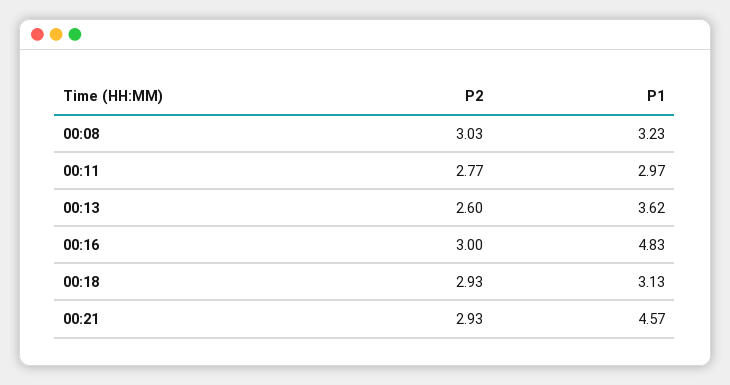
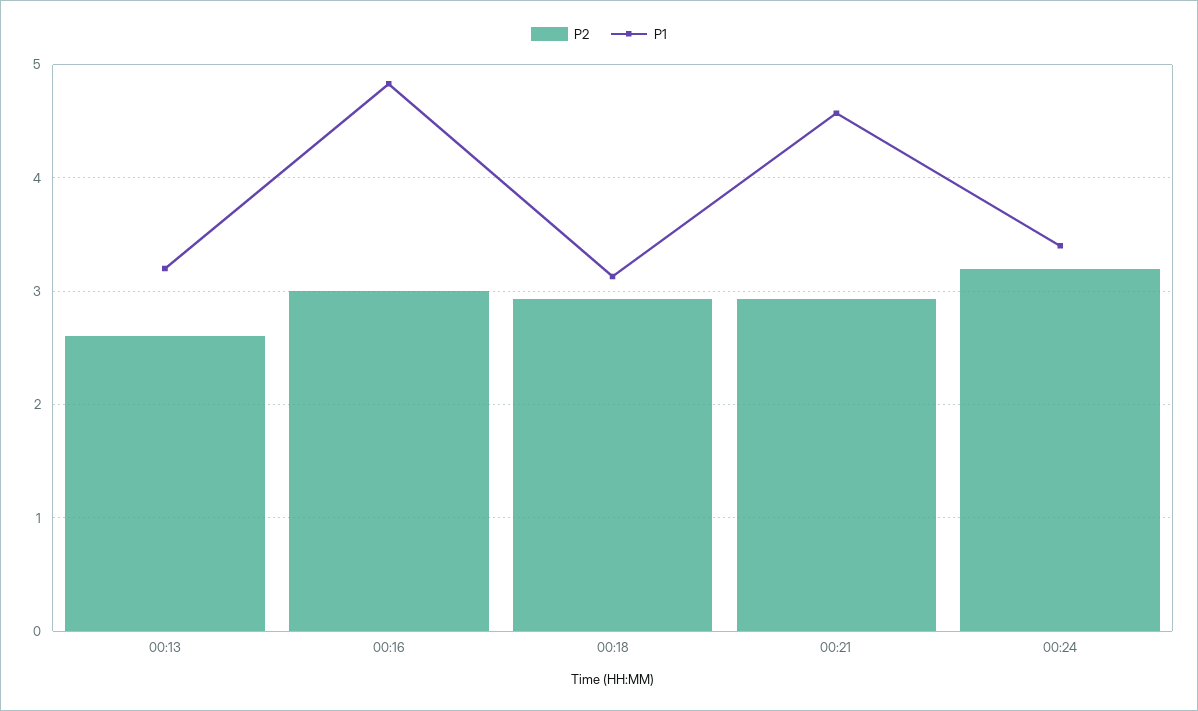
P2, 00:08: 3.03 -> none
P1, 00:08: 3.23 -> none
P2, 00:11: 2.77 -> none
P1, 00:11: 2.97 -> none
P1, 00:13: 3.62 -> 3.2
P2, 00:24: none -> 3.2
P1, 00:24: none -> 3.4

